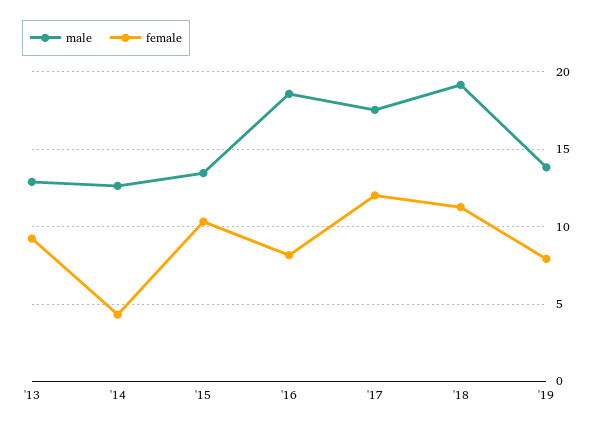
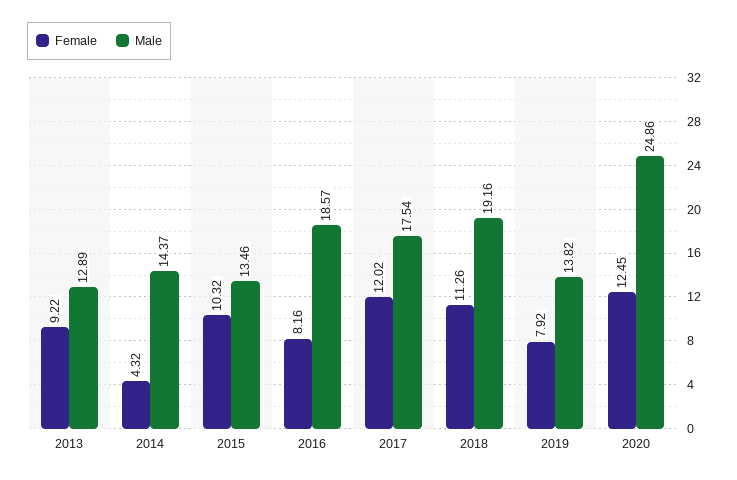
male, '14: 12.5 -> 14.37
female, 2020: none -> 12.45
male, 2020: none -> 24.86

